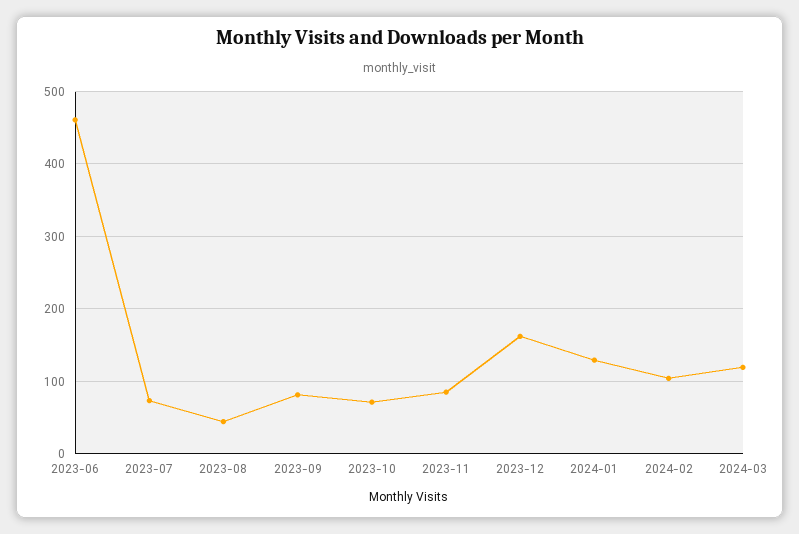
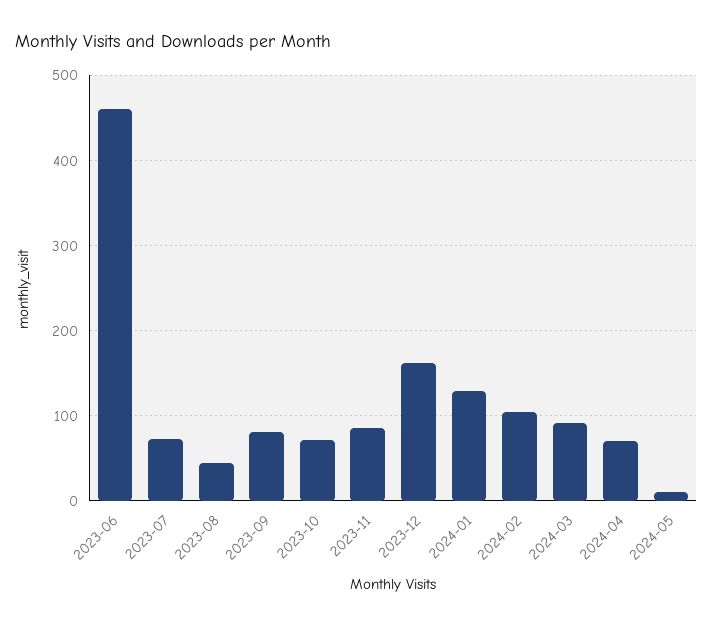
2024-03: 120 -> 90
2024-04: none -> 70
2024-05: none -> 10

